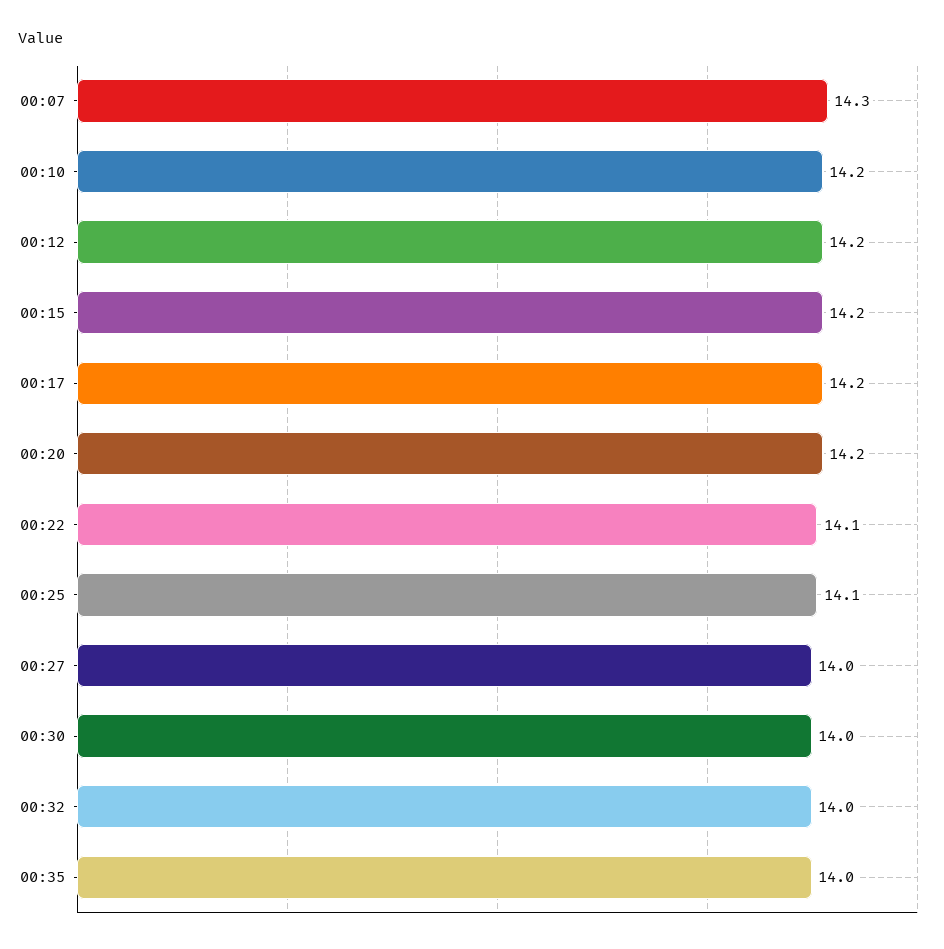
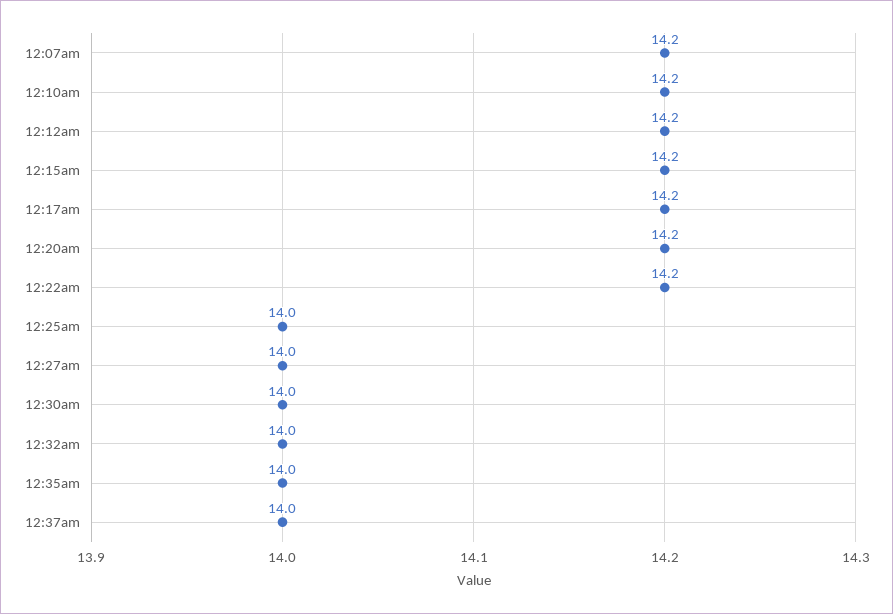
00:07: 14.3 -> 14.2
00:22: 14.1 -> 14.2
00:25: 14.1 -> 14
12:37am: none -> 14

